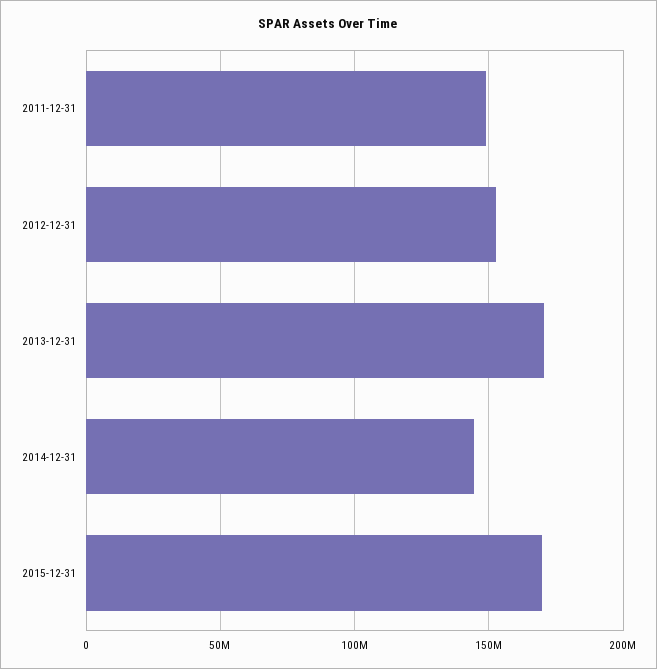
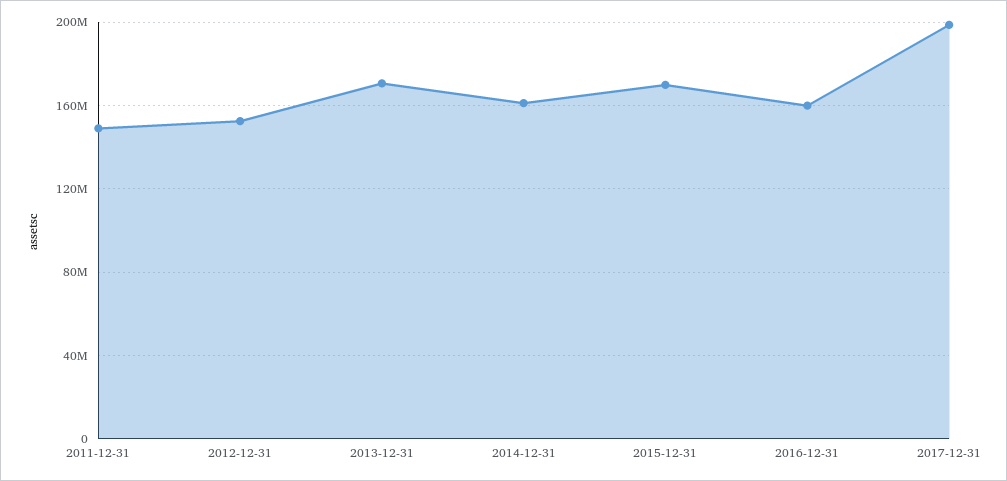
2014-12-31: 145000000 -> 160000000
2016-12-31: none -> 160000000
2017-12-31: none -> 200000000

